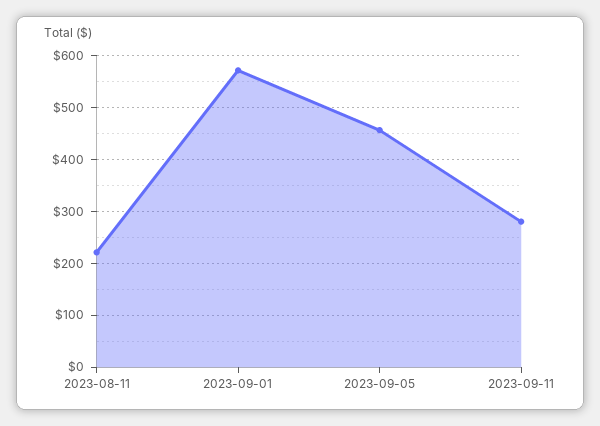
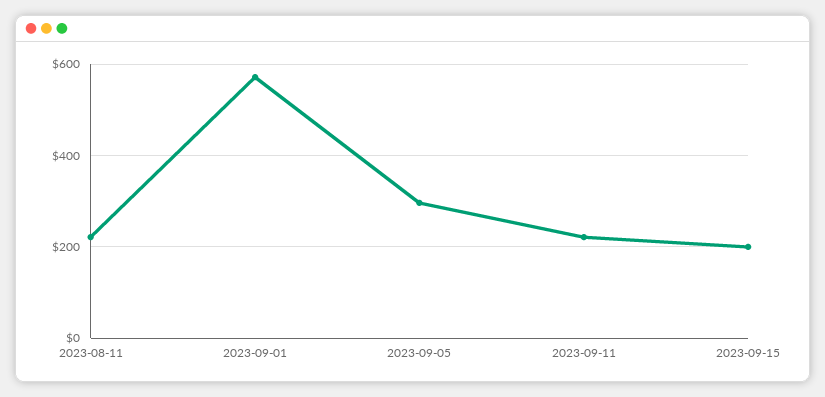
2023-09-05: 460 -> 300
2023-09-11: 280 -> 220
2023-09-15: none -> 200

